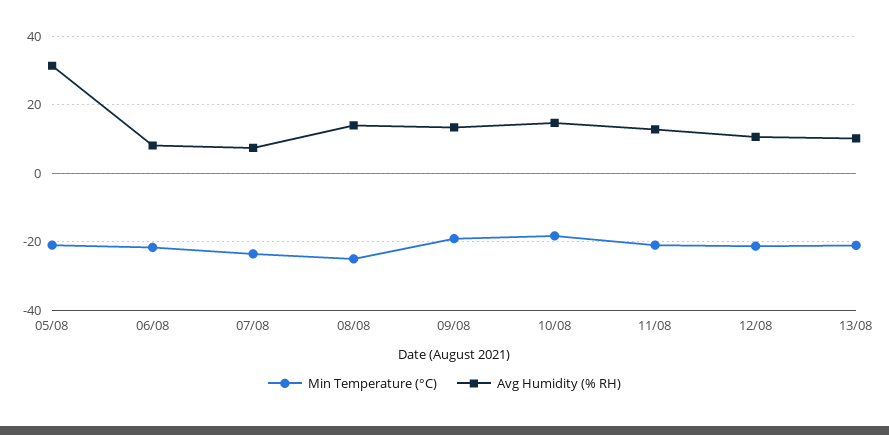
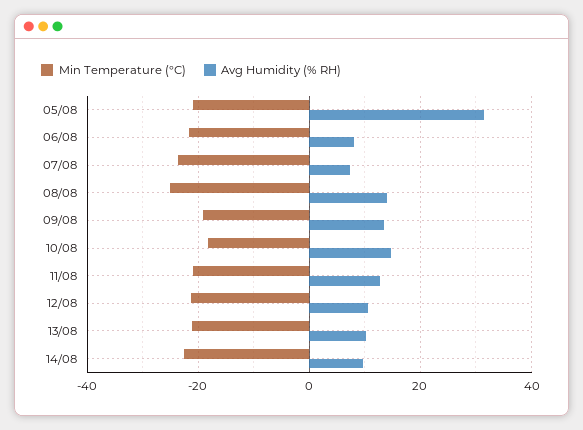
Min Temperature (°C), 14/08: none -> -22
Avg Humidity (% RH), 14/08: none -> 10

